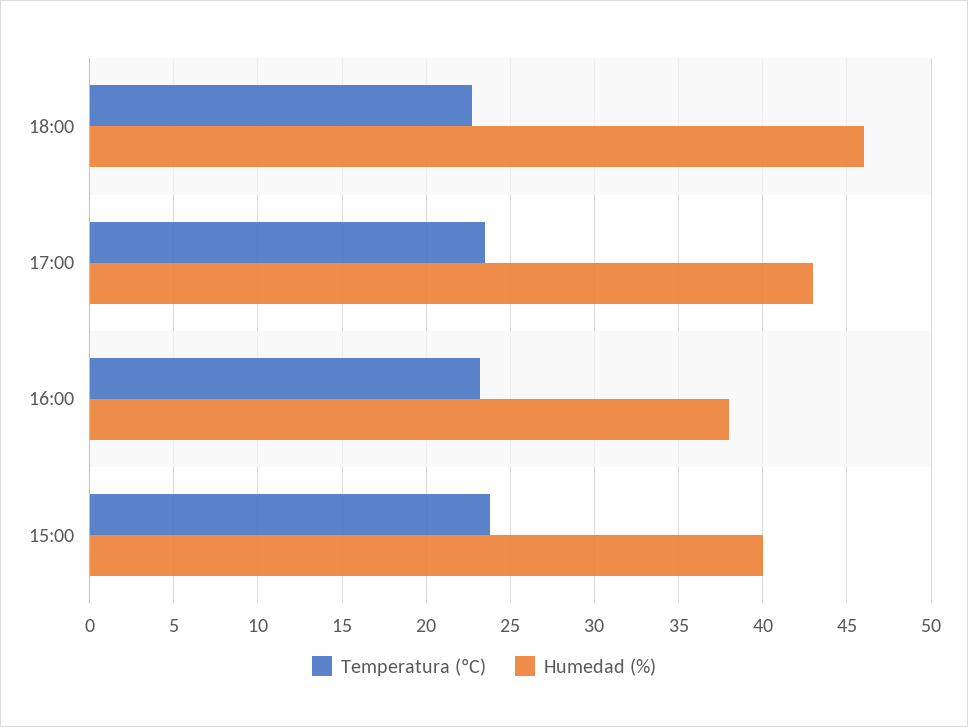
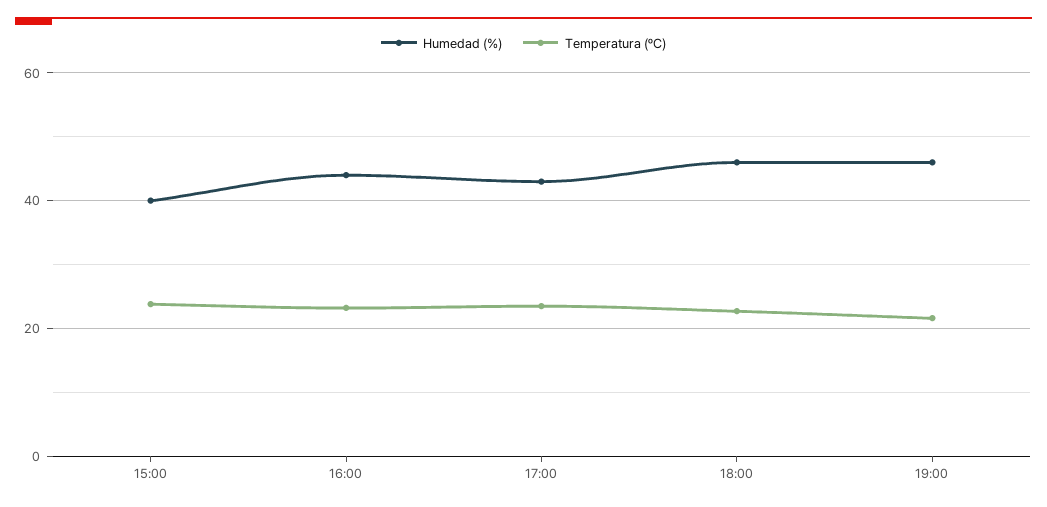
Humedad (%), 16:00: 38 -> 44
Humedad (%), 19:00: none -> 46
Temperatura (ºC), 19:00: none -> 22

